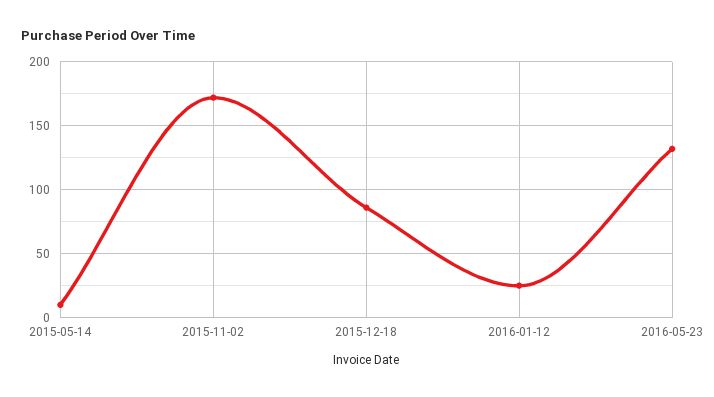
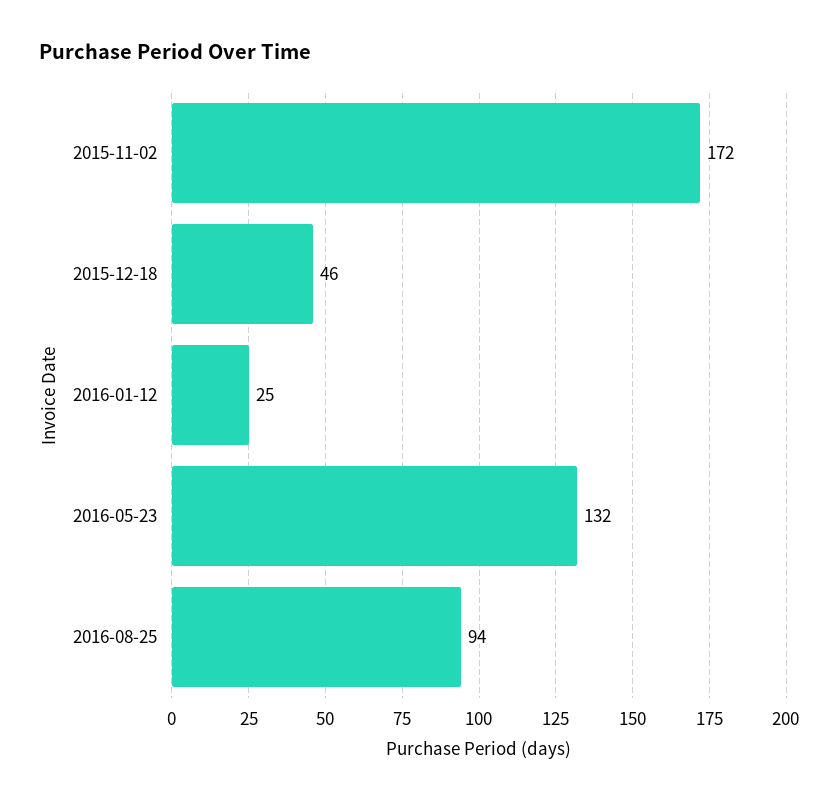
2015-05-14: 10 -> none
2015-12-18: 85 -> 46
2016-08-25: none -> 94

